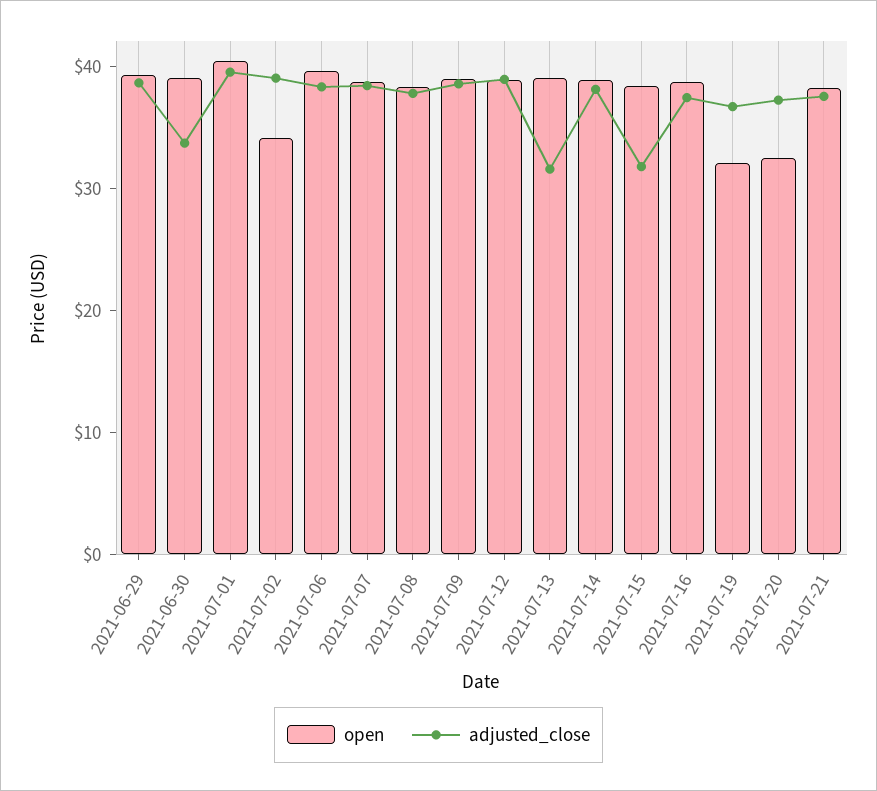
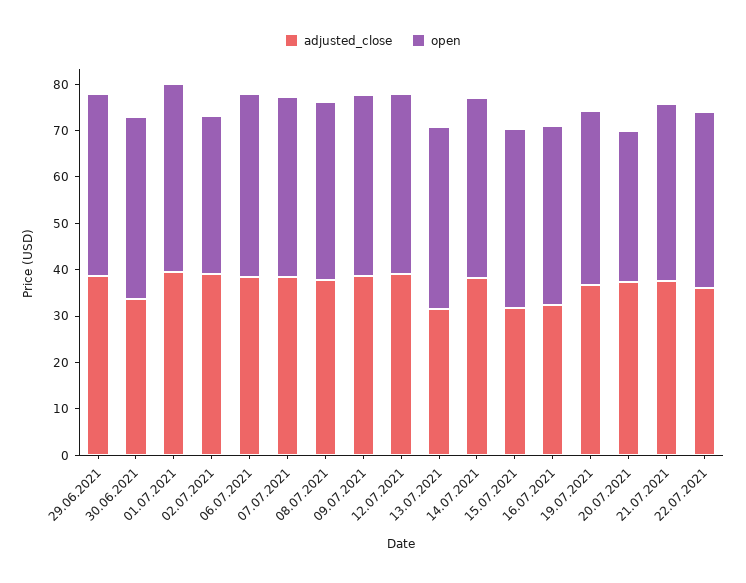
adjusted_close, 2021-07-16: 38 -> 32
open, 2021-07-19: 32 -> 38
adjusted_close, 22.07.2021: none -> 36
open, 22.07.2021: none -> 38

